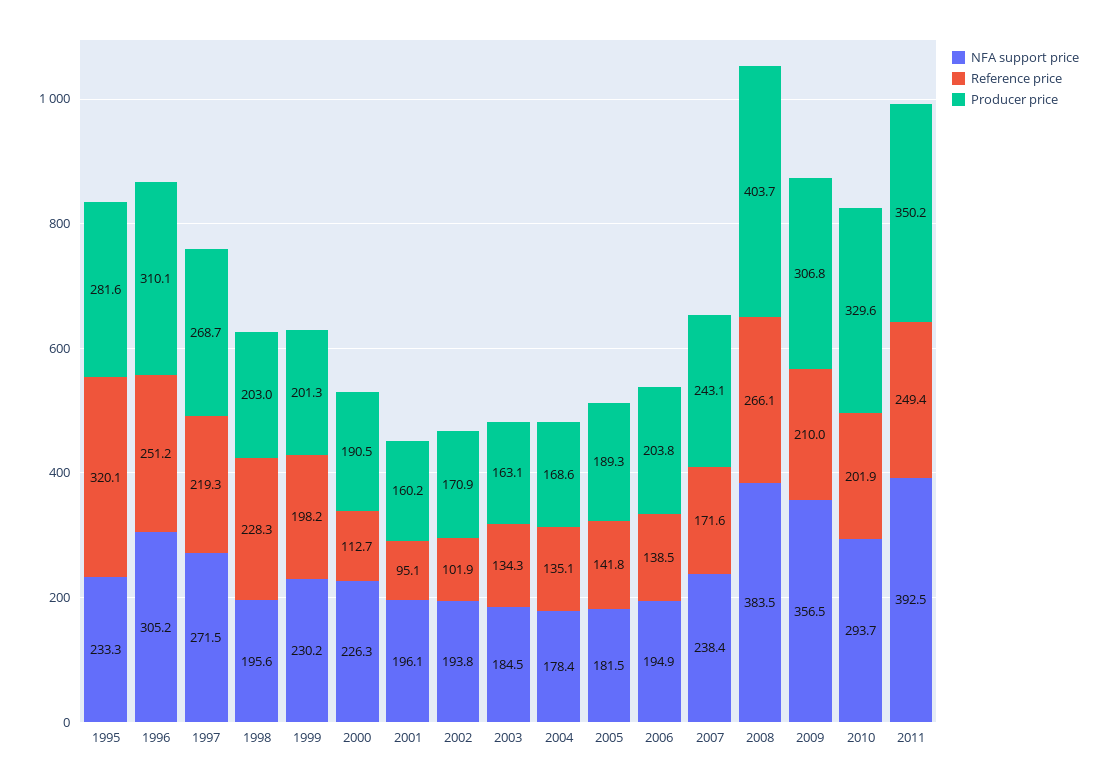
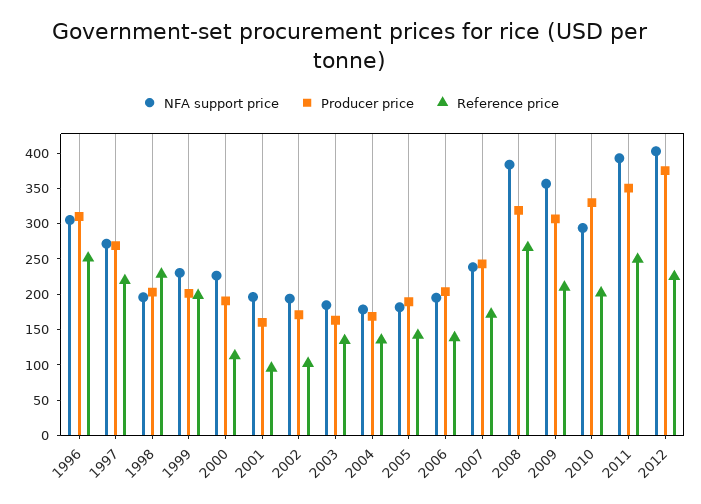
NFA support price, 1995: 233.3 -> none
Reference price, 1995: 320.1 -> none
Producer price, 1995: 281.6 -> none
Producer price, 2008: 403.7 -> 325
NFA support price, 2012: none -> 400
Producer price, 2012: none -> 375
Reference price, 2012: none -> 225

